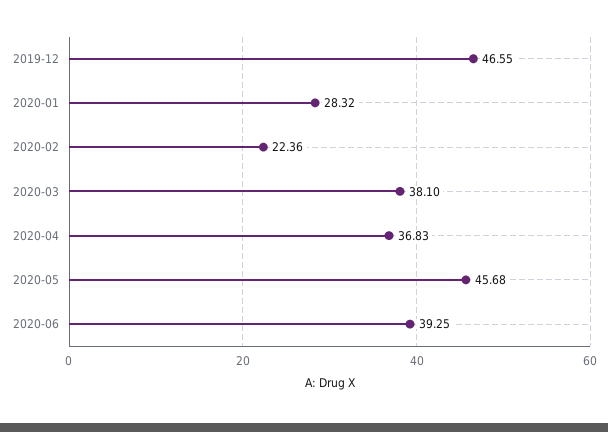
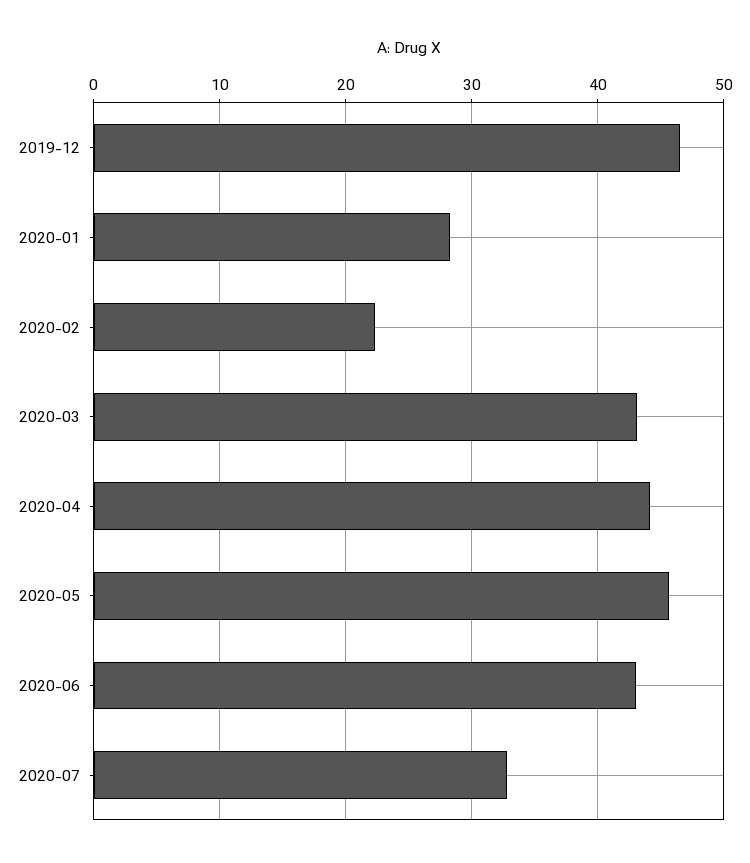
2020-03: 38.1 -> 43
2020-04: 36.83 -> 44
2020-06: 39.25 -> 43
2020-07: none -> 33

